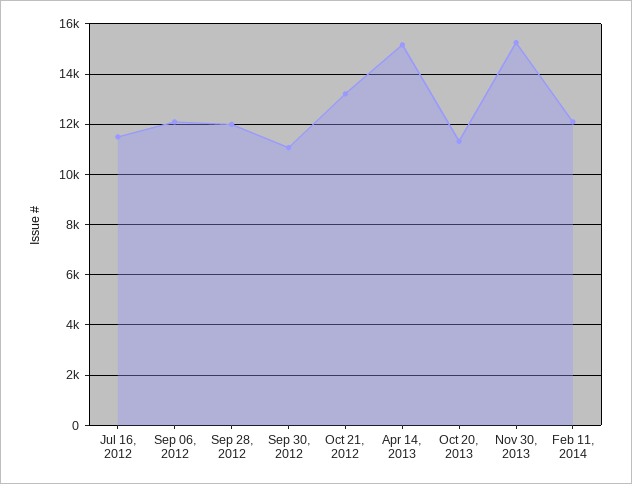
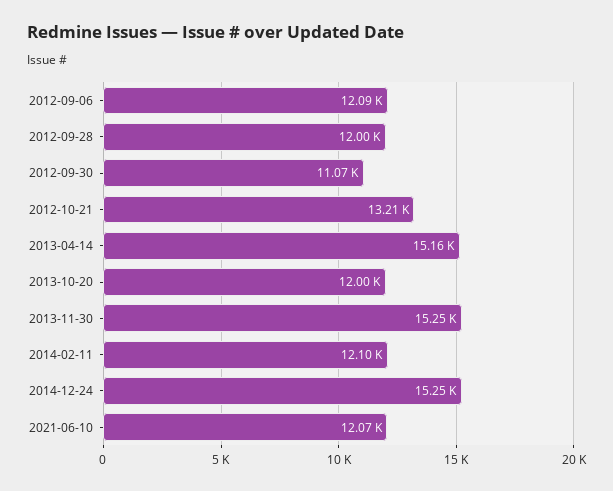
Jul 16, 2012: 11500 -> none
Oct 20, 2013: 11250 -> 12000
2014-12-24: none -> 15250
2021-06-10: none -> 12070

